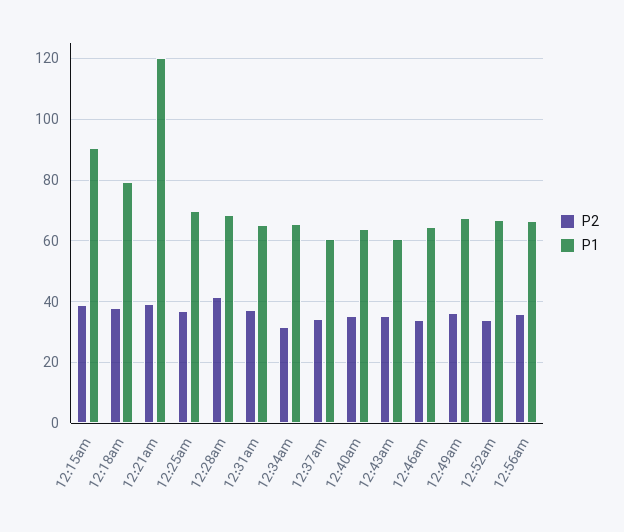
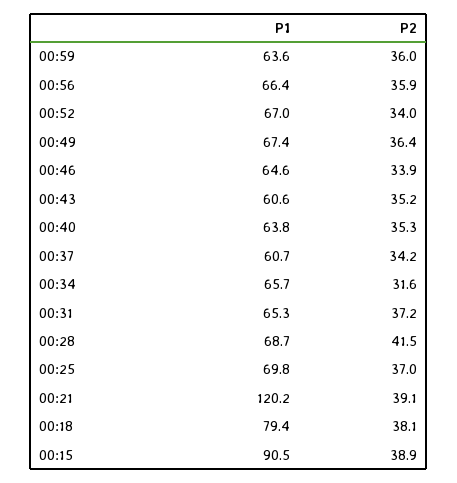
P1, 00:59: none -> 63.6
P2, 00:59: none -> 36

